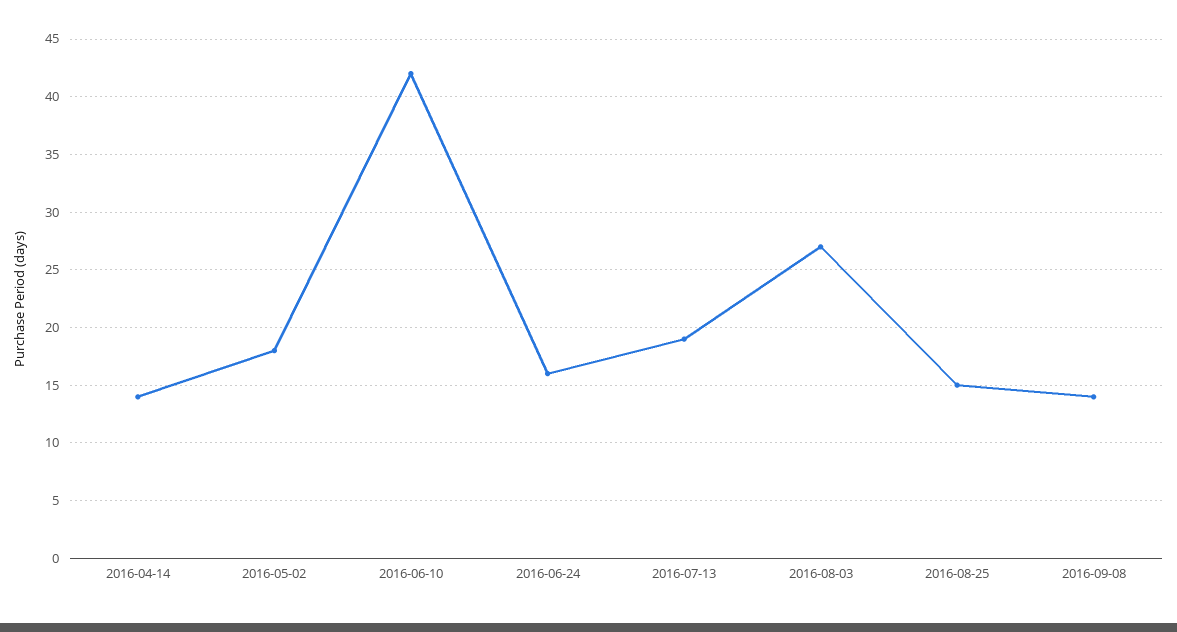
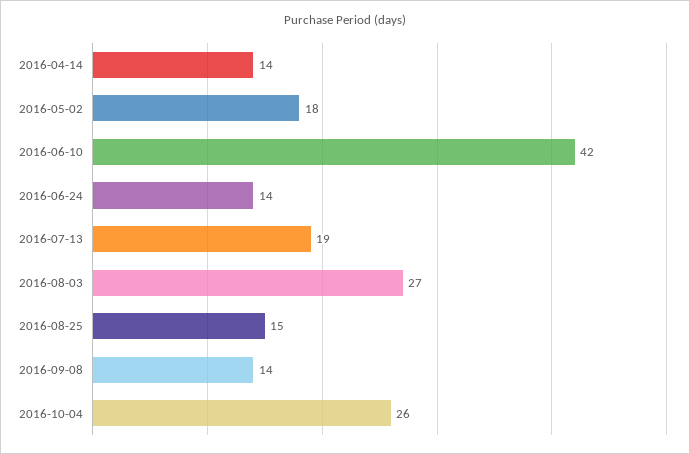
2016-06-24: 16 -> 14
2016-10-04: none -> 26

